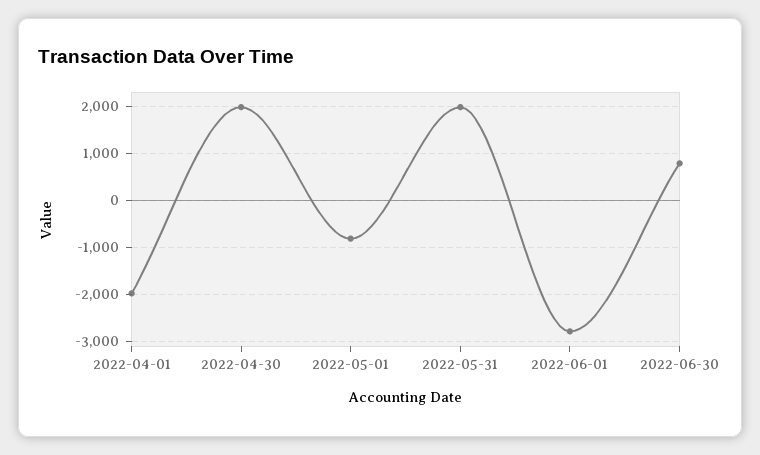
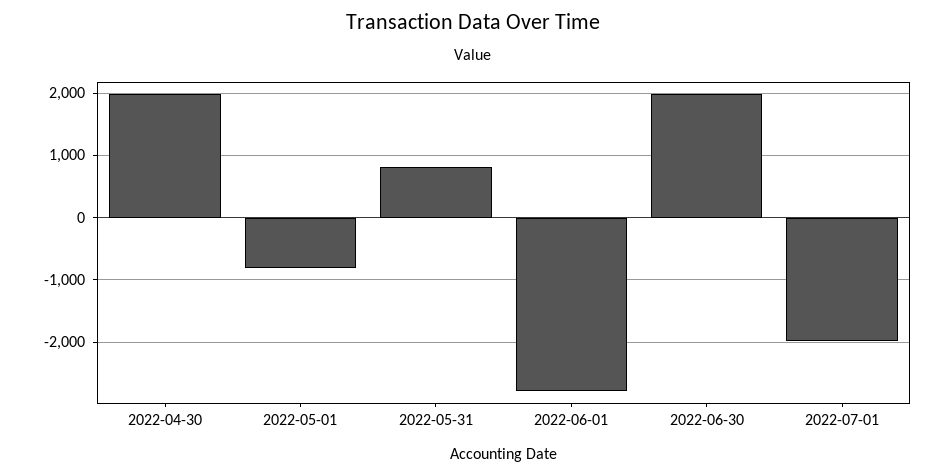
2022-04-01: -2000 -> none
2022-05-31: 2000 -> 800
2022-06-30: 800 -> 2000
2022-07-01: none -> -2000

